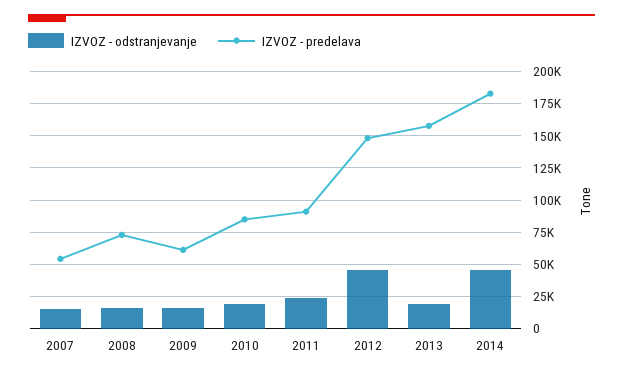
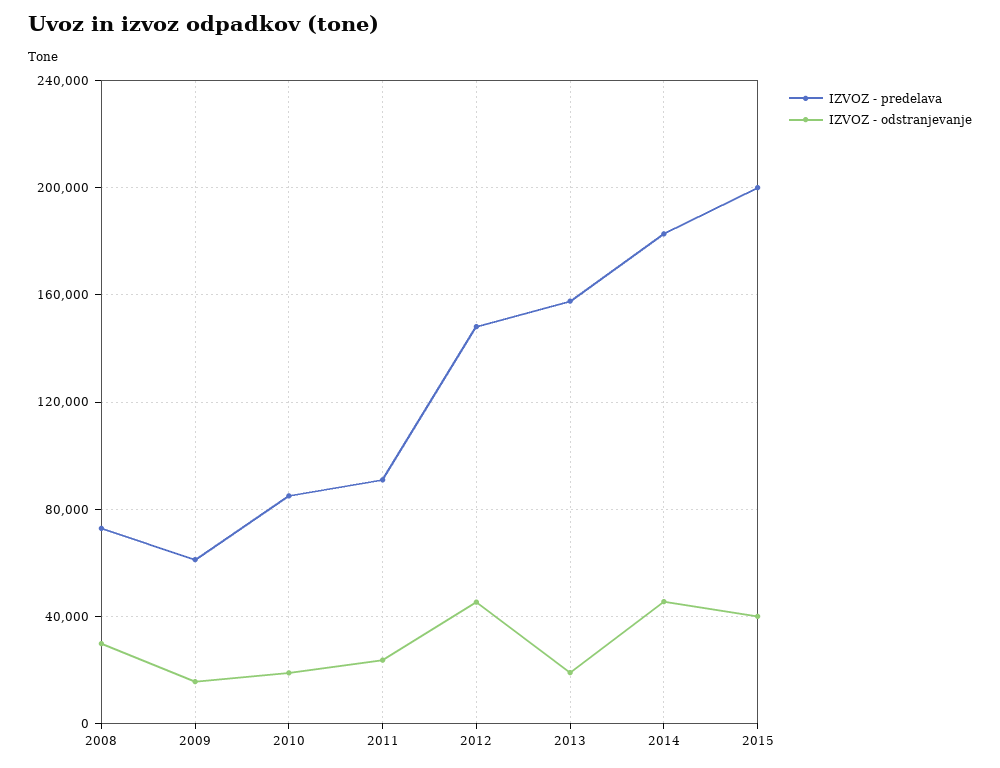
IZVOZ - odstranjevanje, 2007: 15000 -> none
IZVOZ - predelava, 2007: 55000 -> none
IZVOZ - odstranjevanje, 2008: 15000 -> 30000
IZVOZ - predelava, 2015: none -> 200000
IZVOZ - odstranjevanje, 2015: none -> 40000

